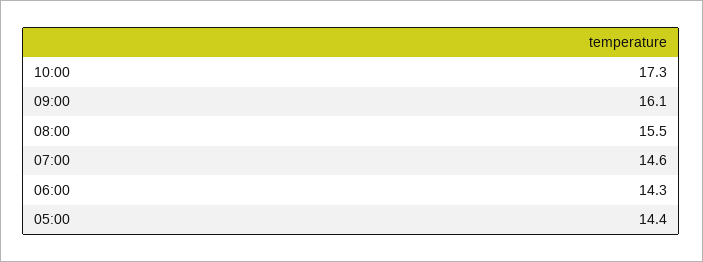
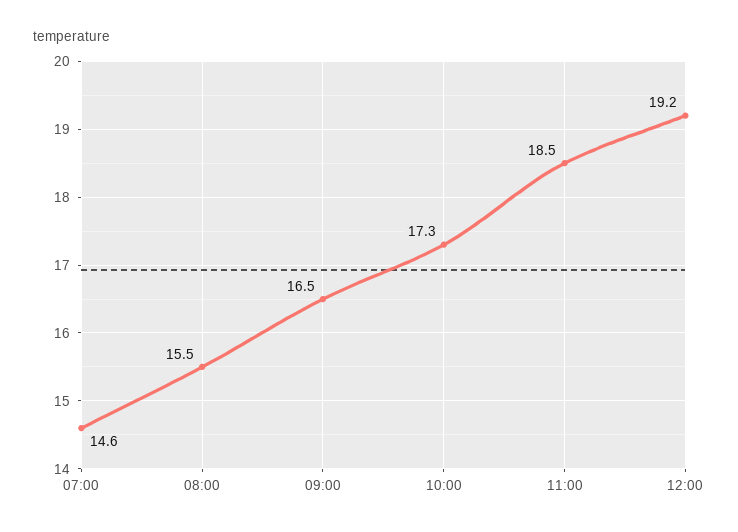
09:00: 16.1 -> 16.5
06:00: 14.3 -> none
05:00: 14.4 -> none
11:00: none -> 18.5
12:00: none -> 19.2

